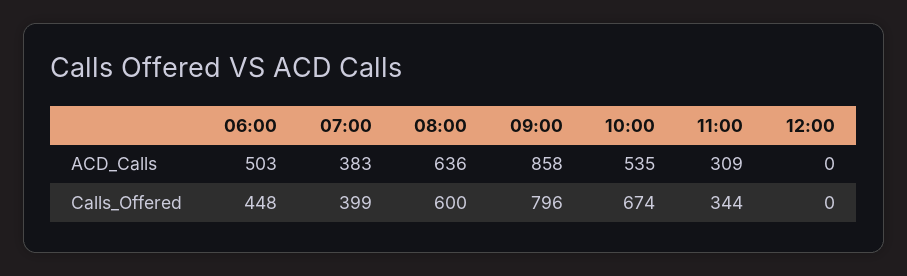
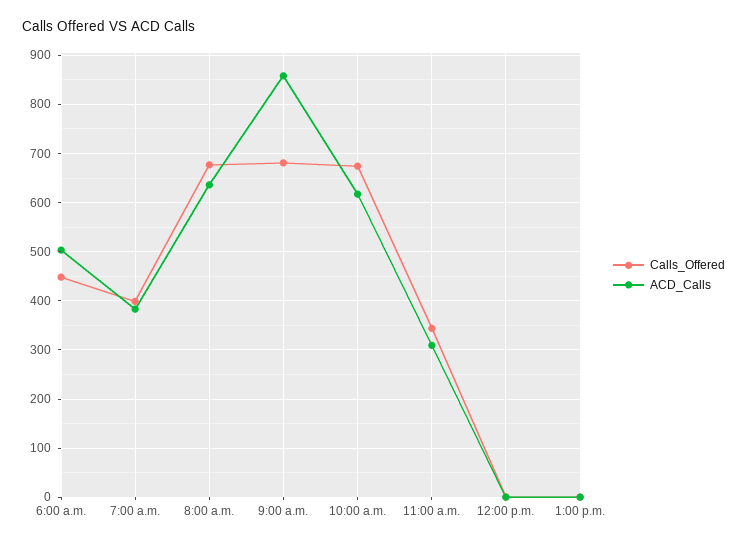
ACD_Calls, 10:00: 535 -> 620
Calls_Offered, 08:00: 600 -> 680
Calls_Offered, 09:00: 796 -> 680
Calls_Offered, 1:00 p.m.: none -> 0
ACD_Calls, 1:00 p.m.: none -> 0

